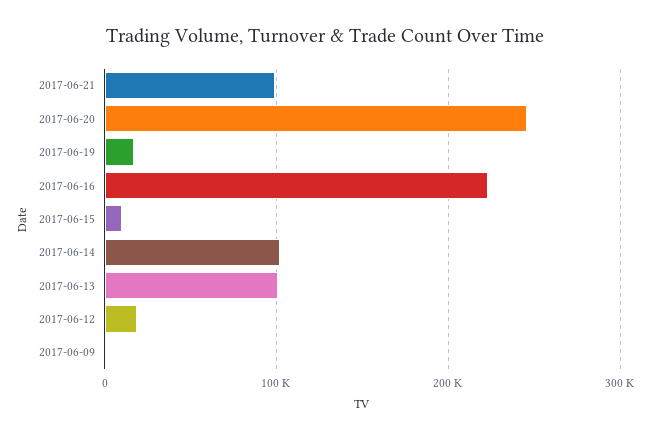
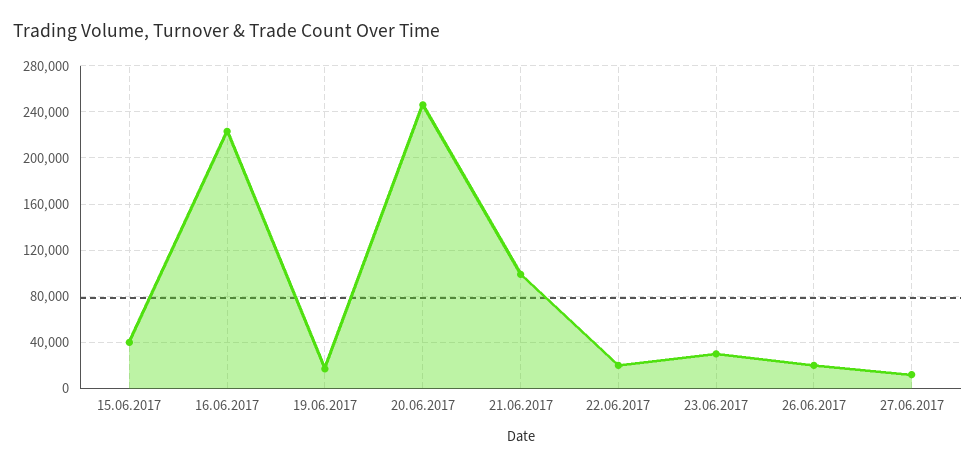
2017-06-15: 10000 -> 40000
2017-06-14: 100000 -> none
2017-06-13: 100000 -> none
2017-06-12: 20000 -> none
2017-06-09: 0 -> none
22.06.2017: none -> 20000
23.06.2017: none -> 30000
26.06.2017: none -> 20000
27.06.2017: none -> 10000

